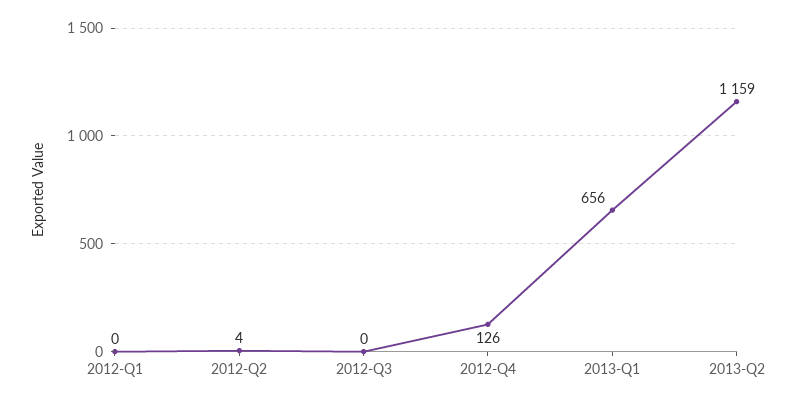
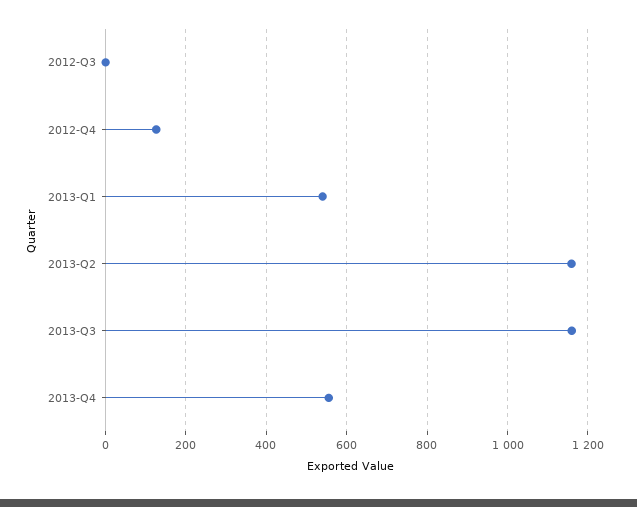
2012-Q1: 0 -> none
2012-Q2: 4 -> none
2013-Q1: 656 -> 540
2013-Q3: none -> 1160
2013-Q4: none -> 560

